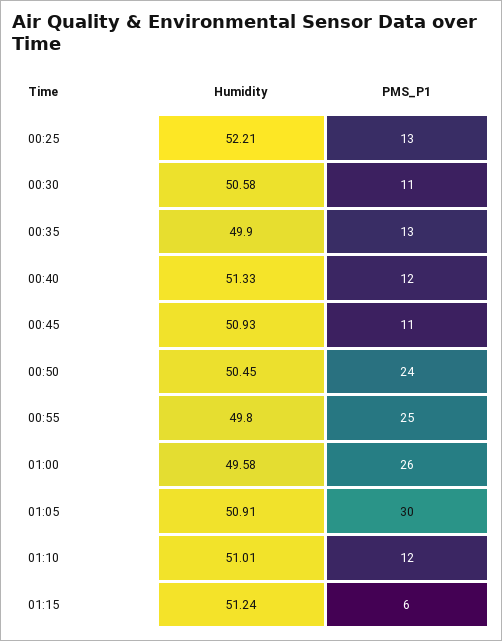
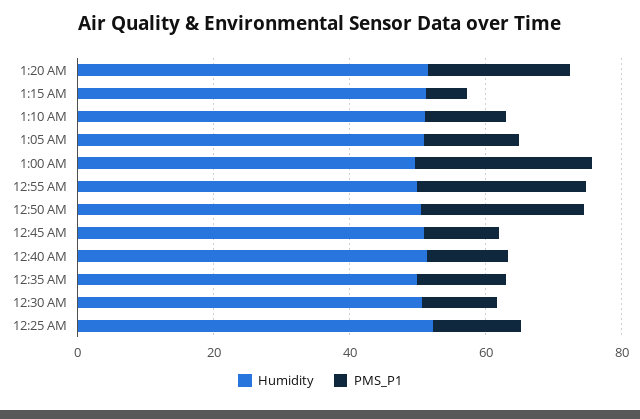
PMS_P1, 01:05: 30 -> 15
Humidity, 1:20 AM: none -> 50
PMS_P1, 1:20 AM: none -> 20

